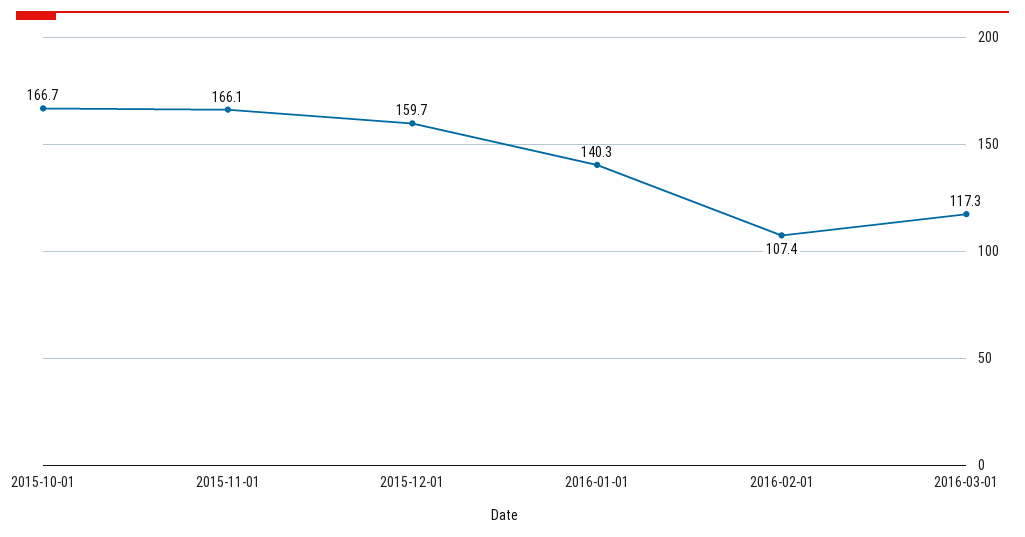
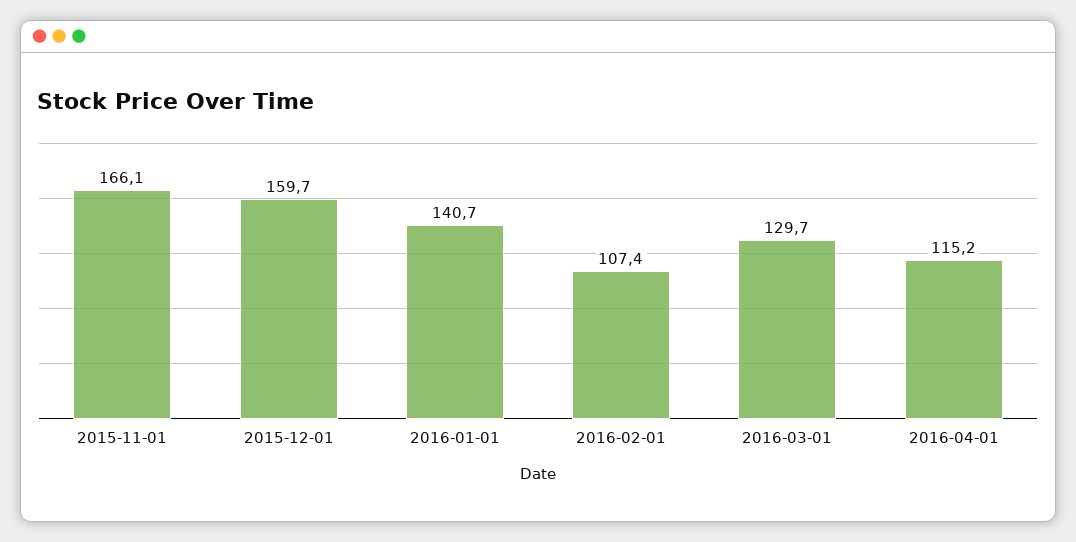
2015-10-01: 166.7 -> none
2016-01-01: 140.3 -> 140.7
2016-03-01: 117.3 -> 129.7
2016-04-01: none -> 115.2

